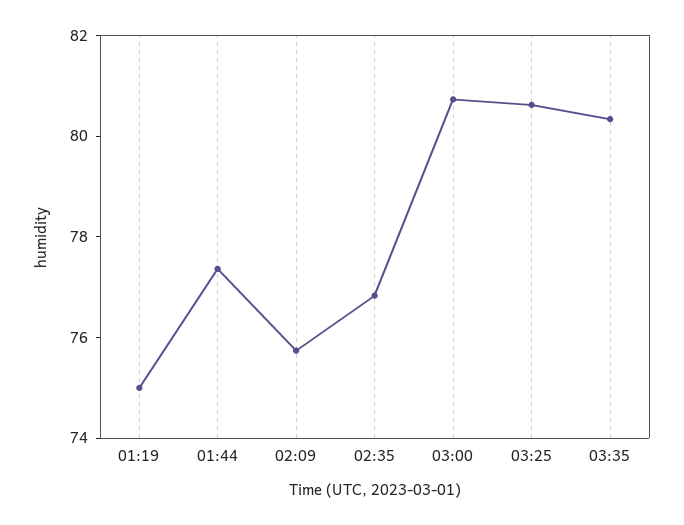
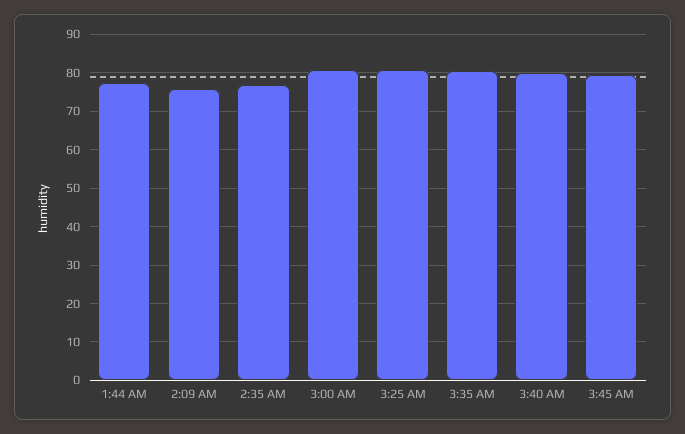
01:19: 75 -> none
3:40 AM: none -> 80
3:45 AM: none -> 80

